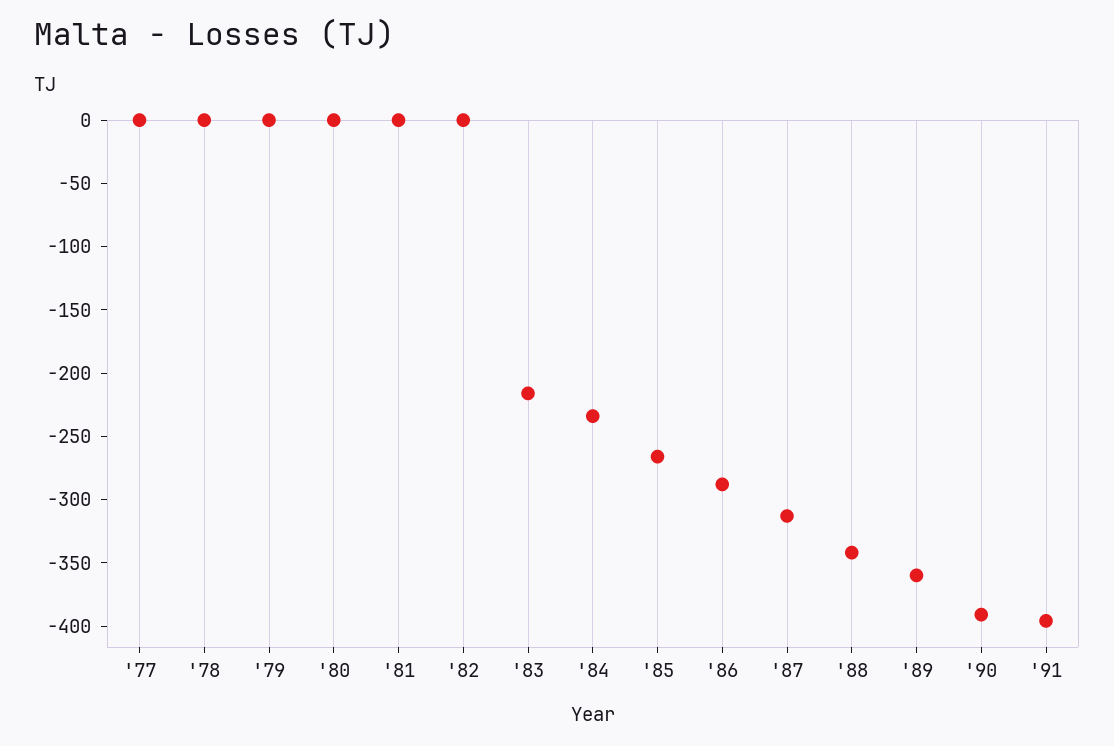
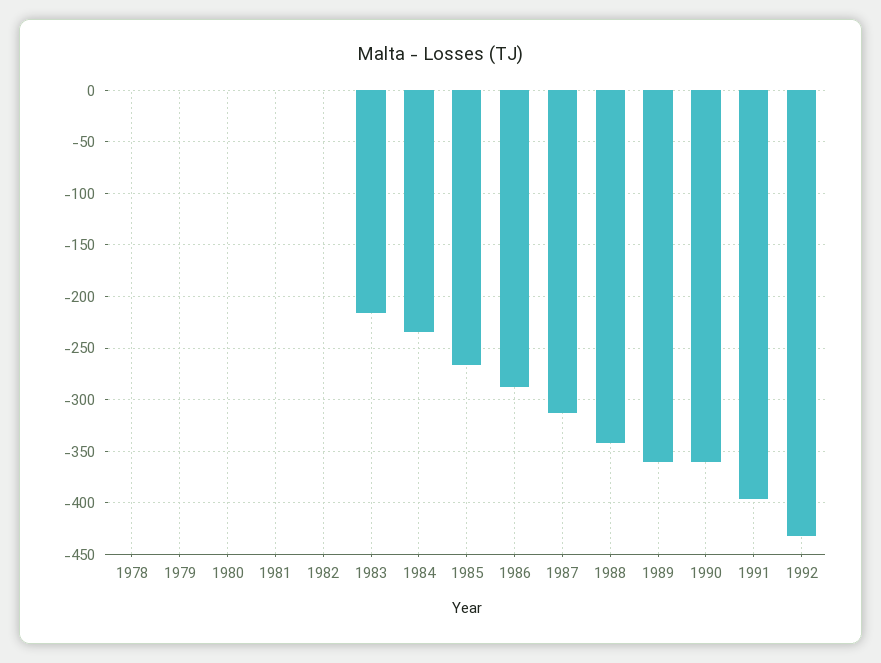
'77: 0 -> none
'90: -390 -> -360
1992: none -> -430

